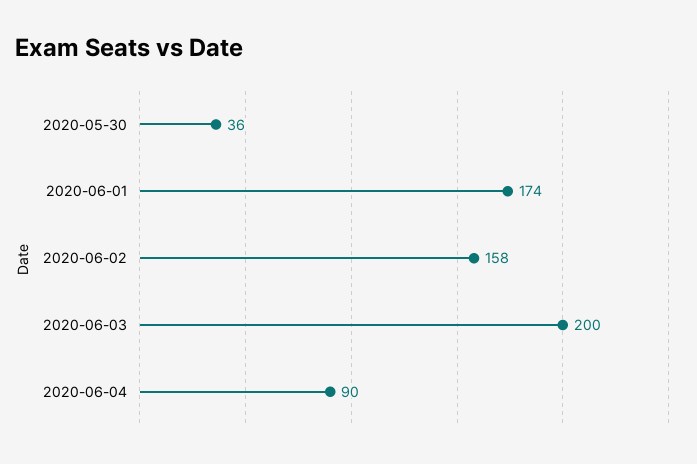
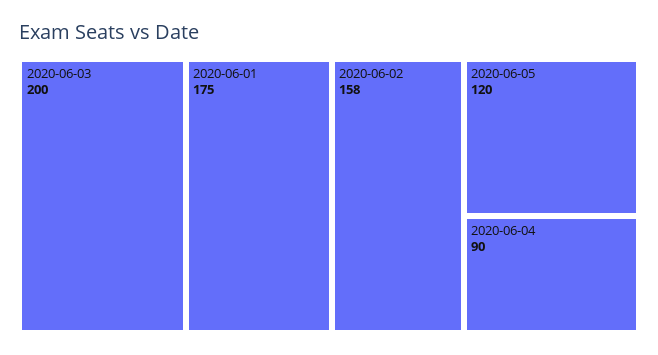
2020-05-30: 36 -> none
2020-06-01: 174 -> 175
2020-06-05: none -> 120

